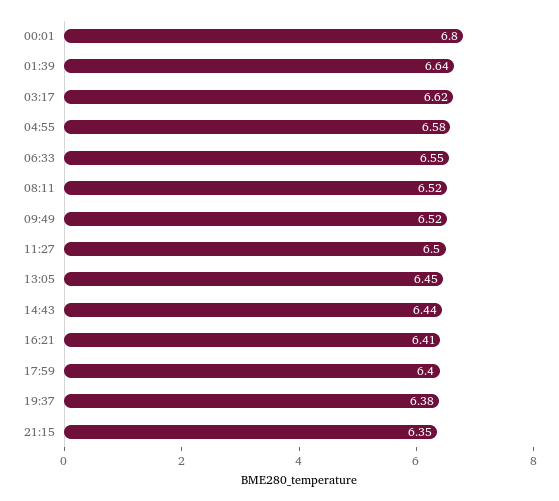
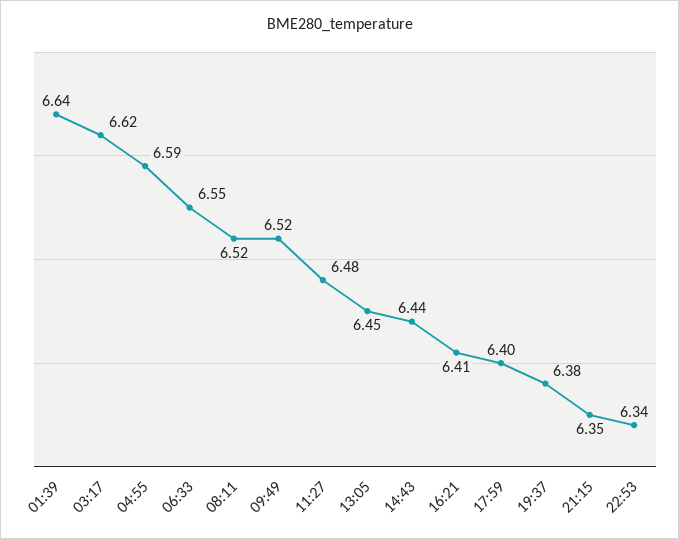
00:01: 6.8 -> none
04:55: 6.58 -> 6.59
11:27: 6.5 -> 6.48
22:53: none -> 6.34

